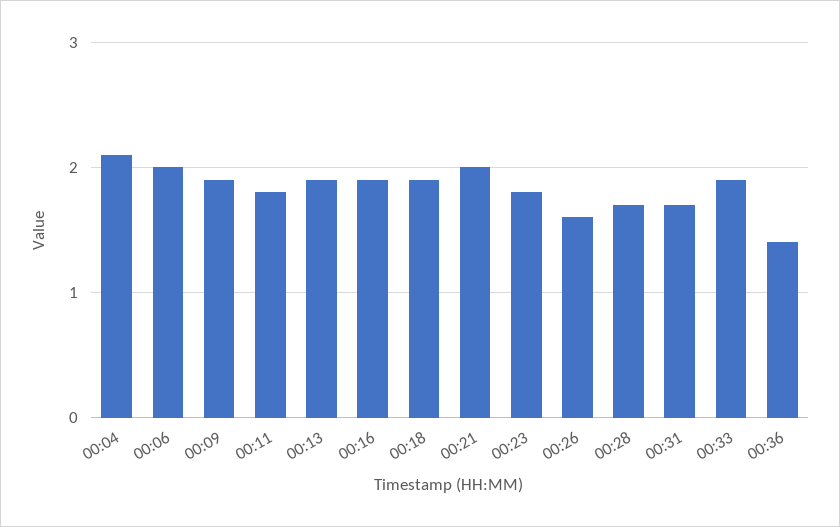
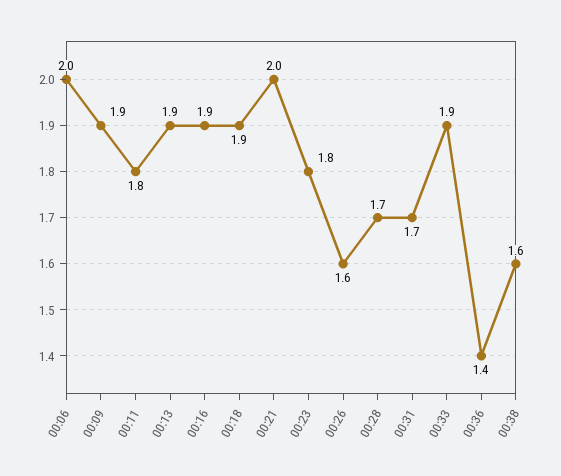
00:04: 2.1 -> none
00:38: none -> 1.6

